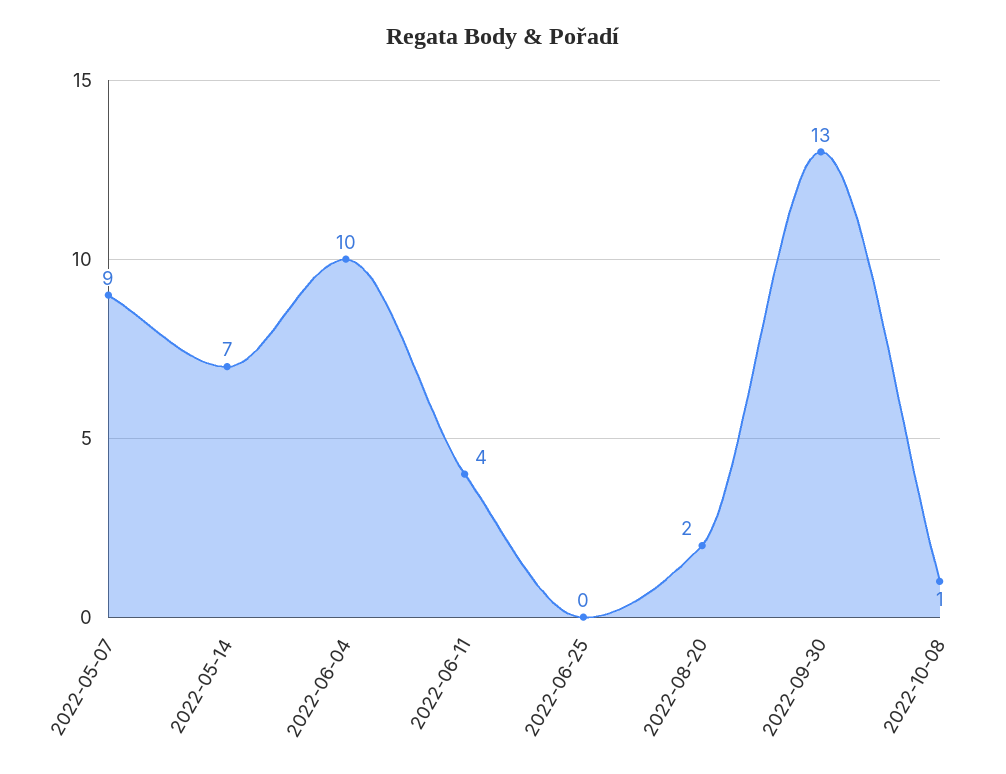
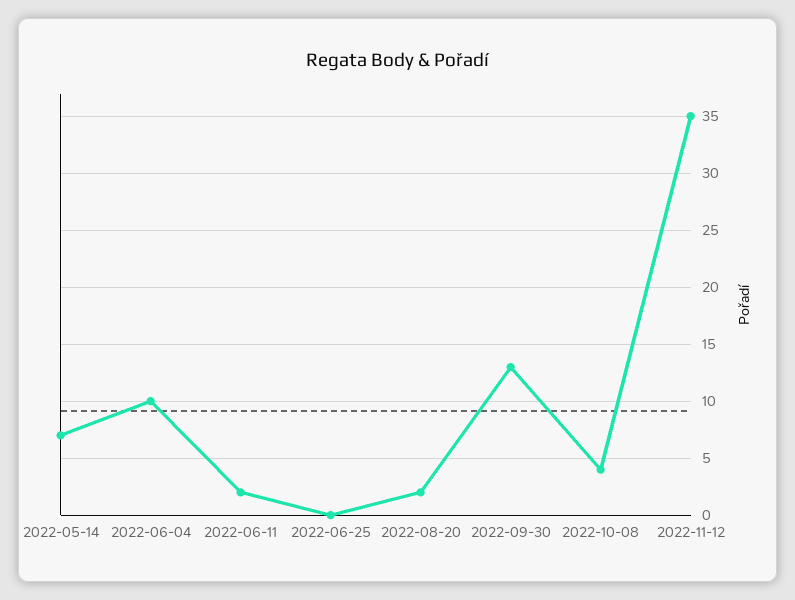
2022-05-07: 9 -> none
2022-06-11: 4 -> 2
2022-10-08: 1 -> 4
2022-11-12: none -> 35

